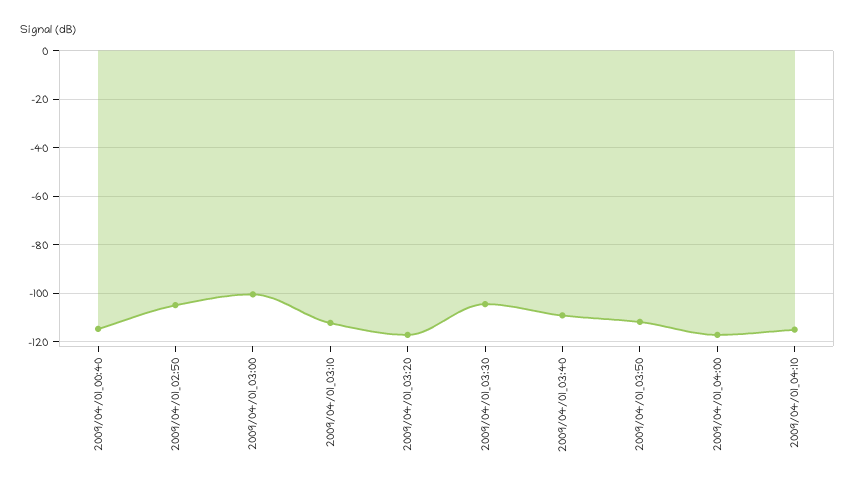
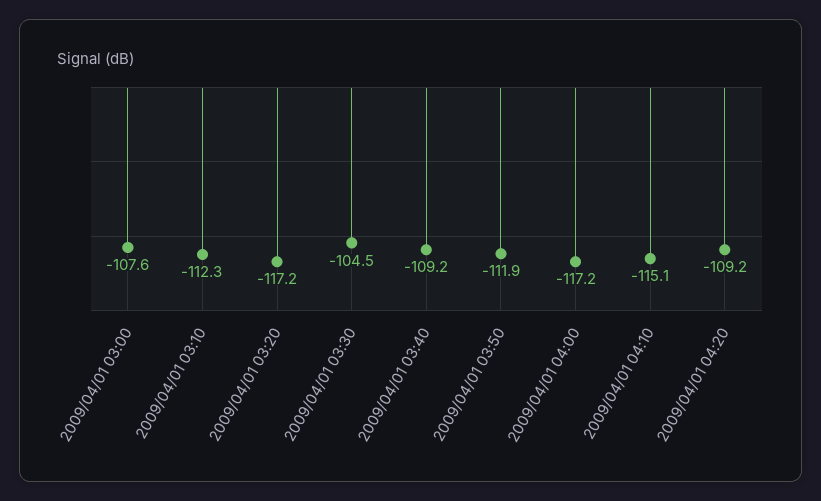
2009/04/01_00:40: -115 -> none
2009/04/01_02:50: -105 -> none
2009/04/01_03:00: -100 -> -107.6
2009/04/01 04:20: none -> -109.2

